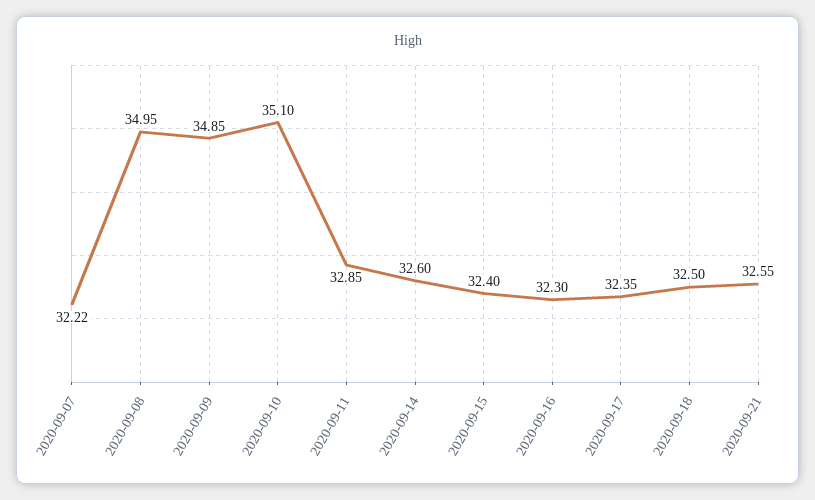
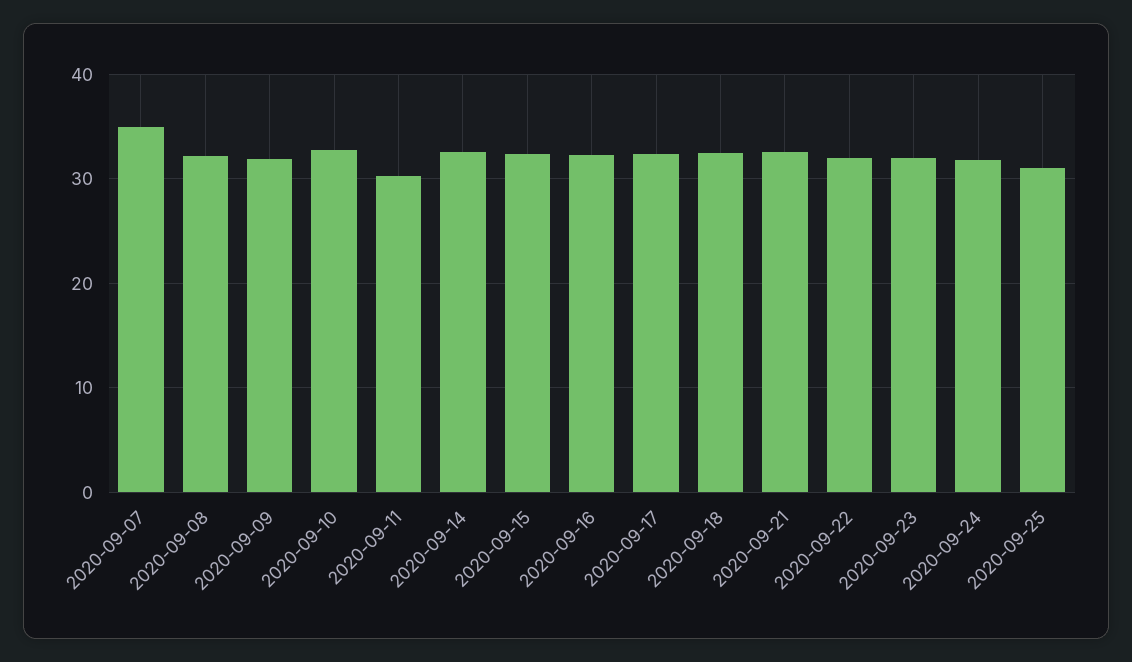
2020-09-07: 32.22 -> 35
2020-09-08: 34.95 -> 32
2020-09-09: 34.85 -> 32
2020-09-10: 35.1 -> 33
2020-09-11: 32.85 -> 30
2020-09-22: none -> 32
2020-09-23: none -> 32
2020-09-24: none -> 32
2020-09-25: none -> 31

